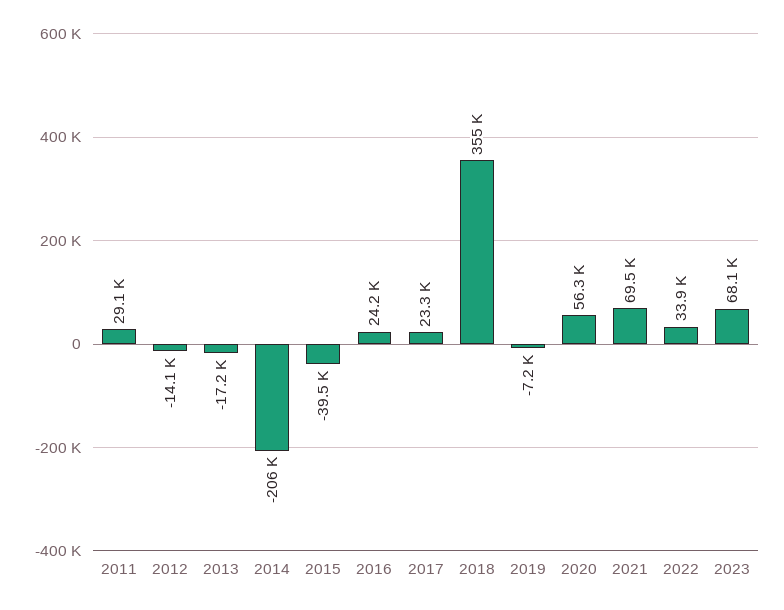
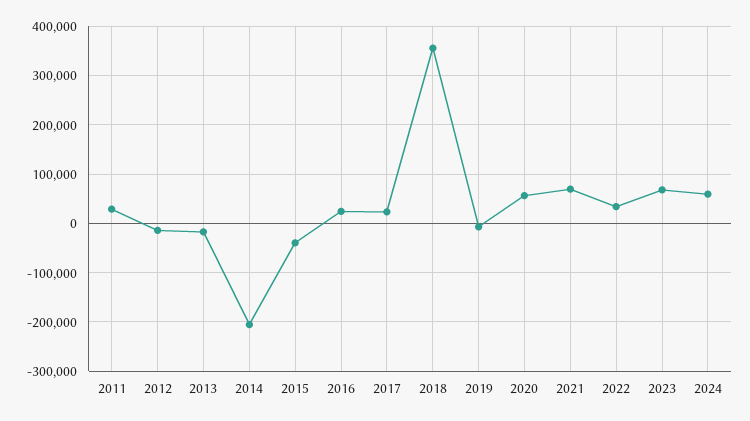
2024: none -> 60000

